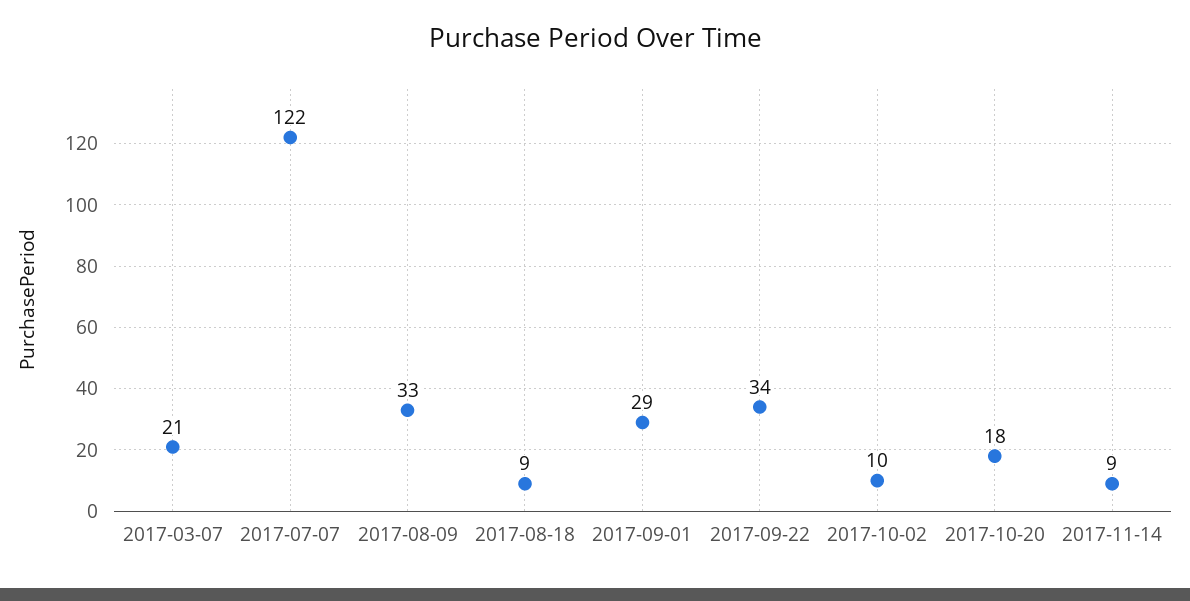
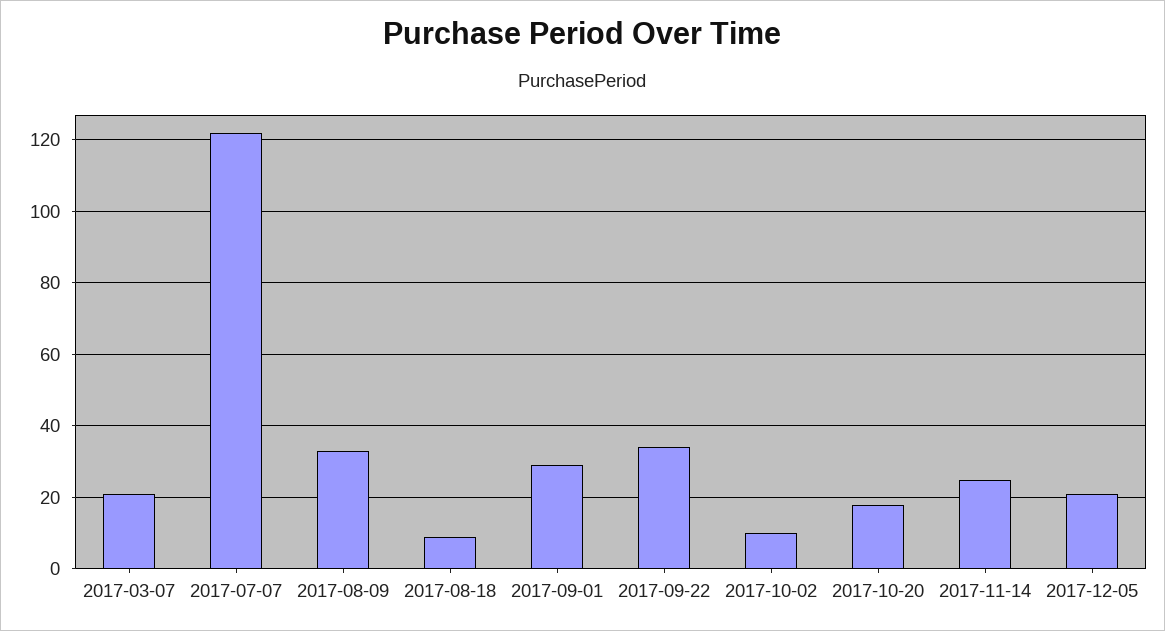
2017-11-14: 9 -> 25
2017-12-05: none -> 20

